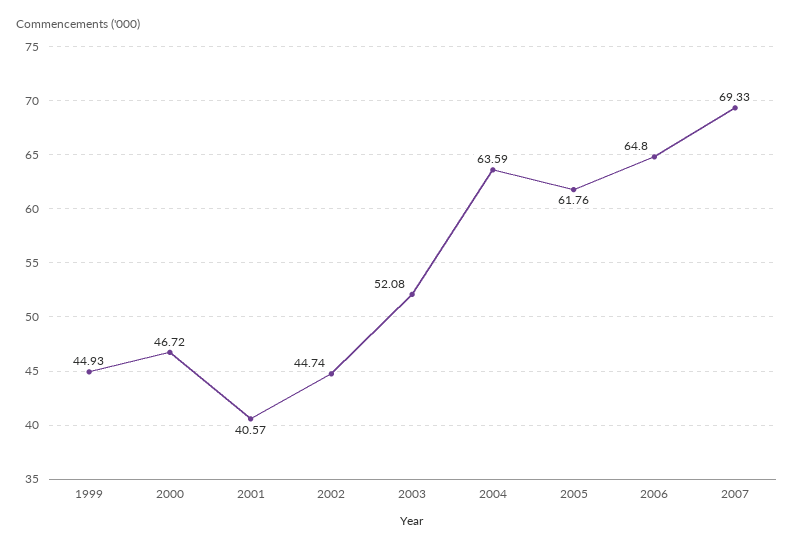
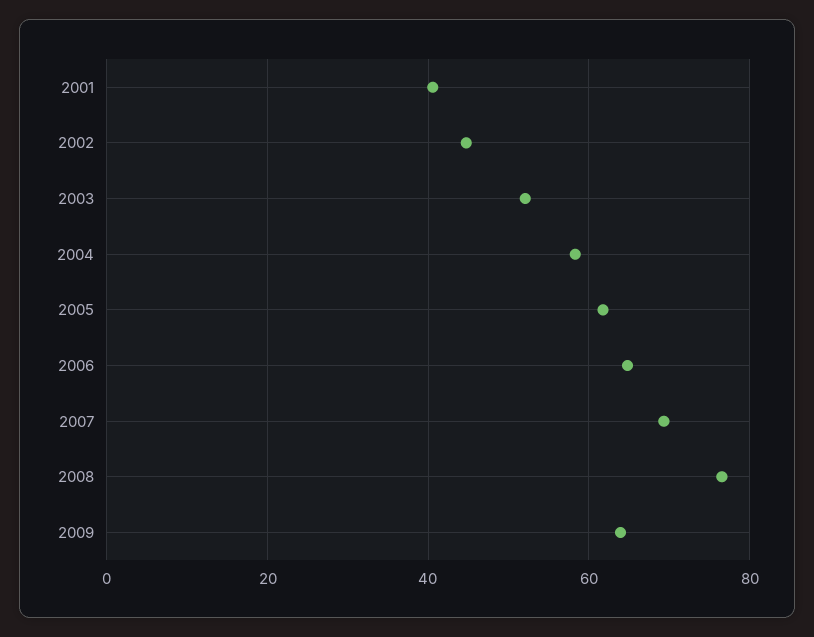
1999: 44.93 -> none
2000: 46.72 -> none
2004: 63.59 -> 58
2008: none -> 76
2009: none -> 64

